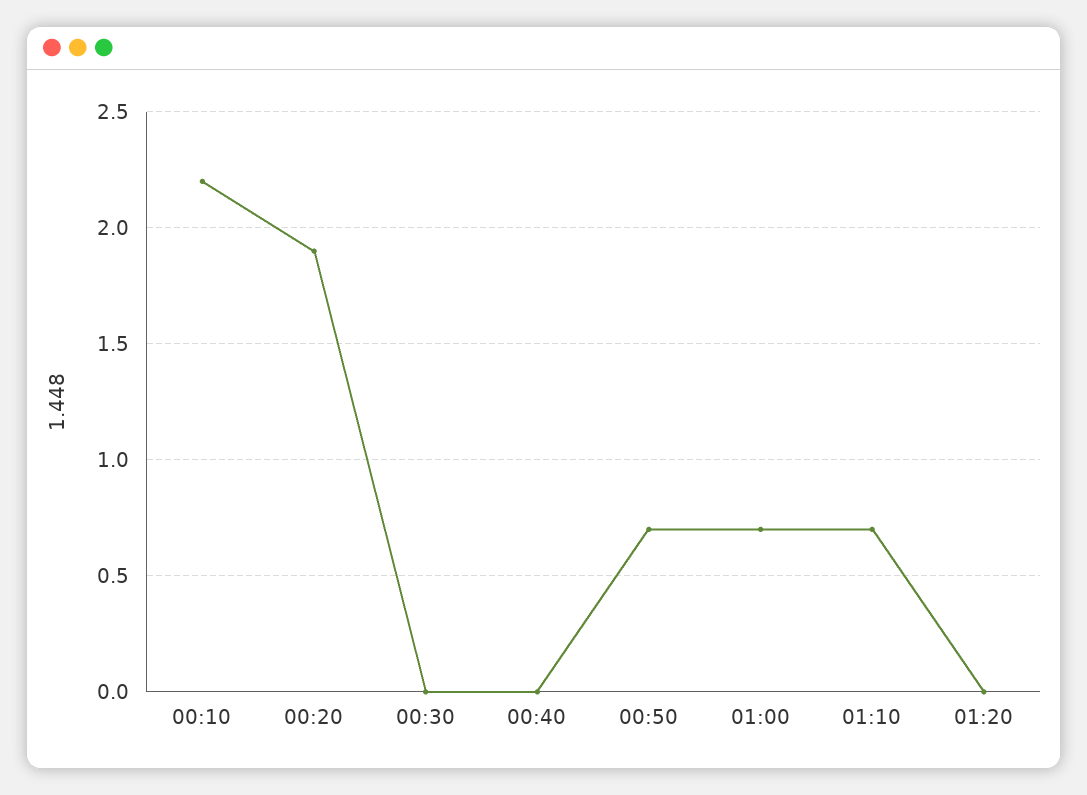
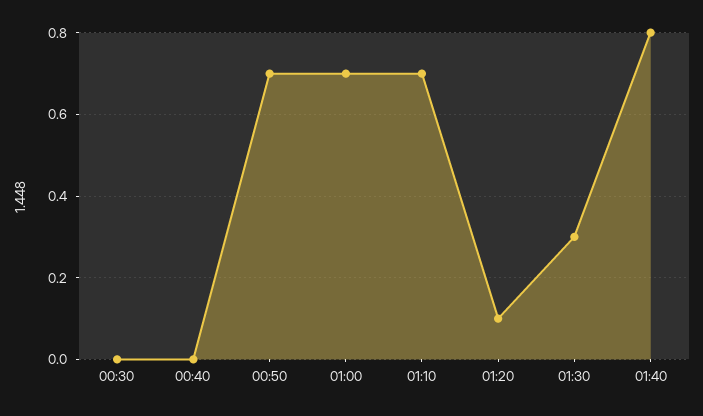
00:10: 2.2 -> none
00:20: 1.9 -> none
01:20: 0 -> 0.1
01:30: none -> 0.3
01:40: none -> 0.8

